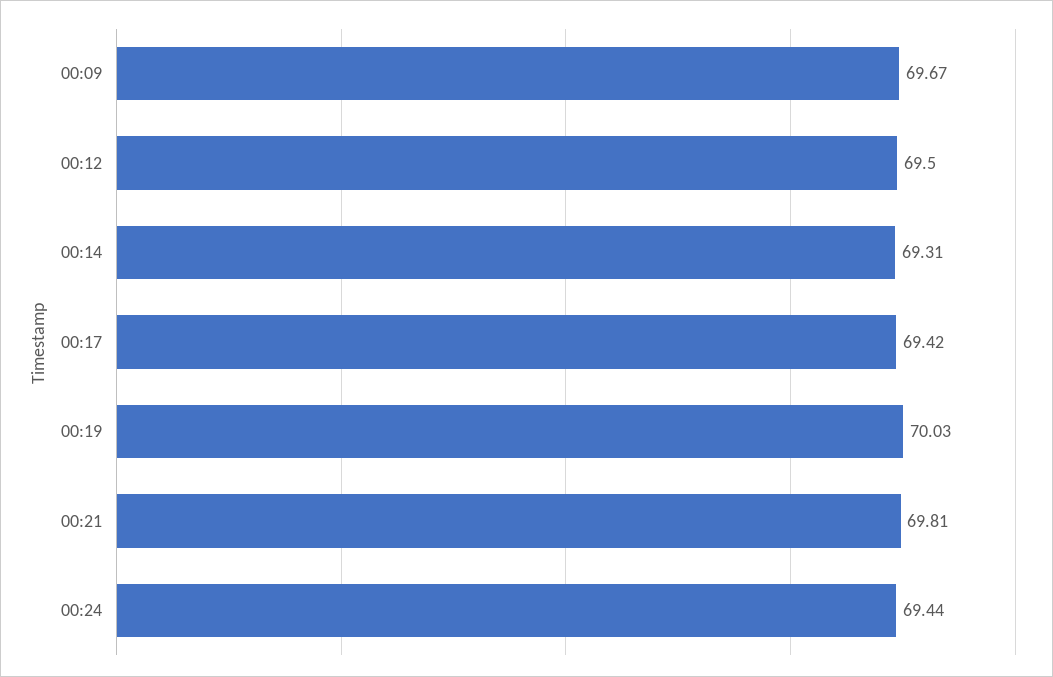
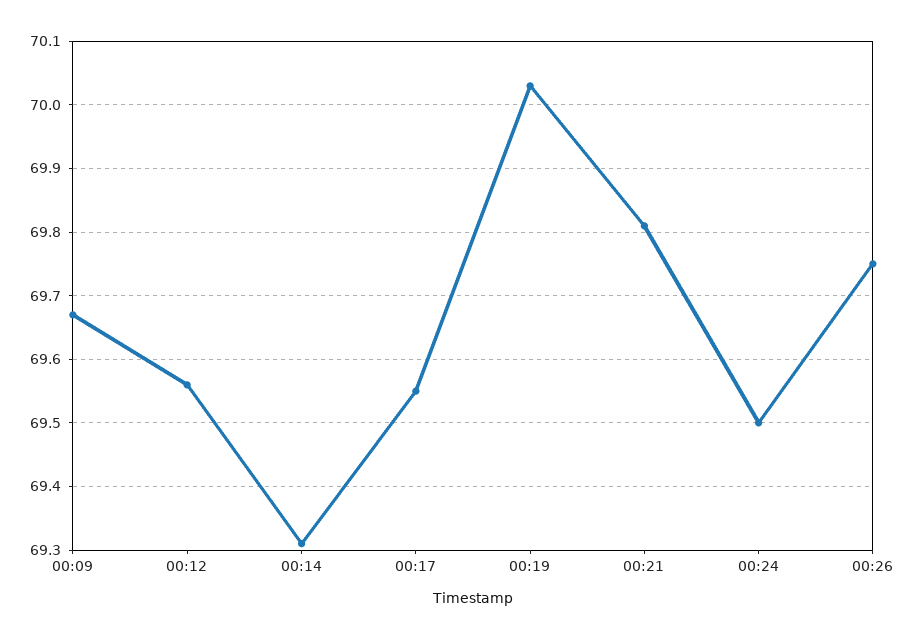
00:12: 69.5 -> 69.56
00:17: 69.42 -> 69.55
00:24: 69.44 -> 69.5
00:26: none -> 69.75

